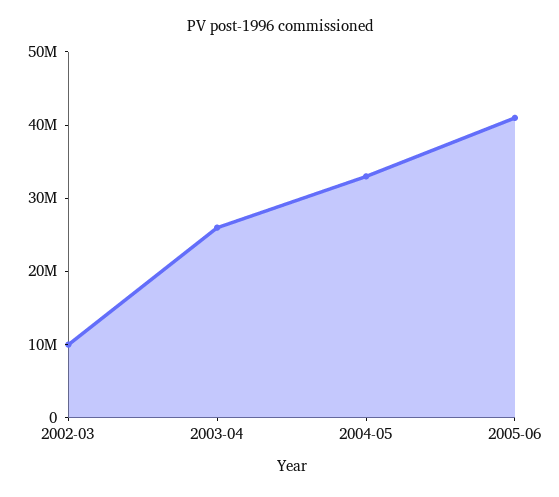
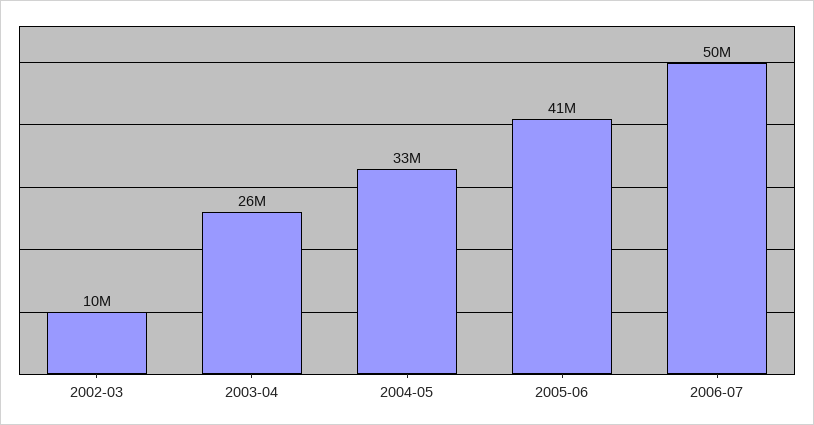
2006-07: none -> 50000000

